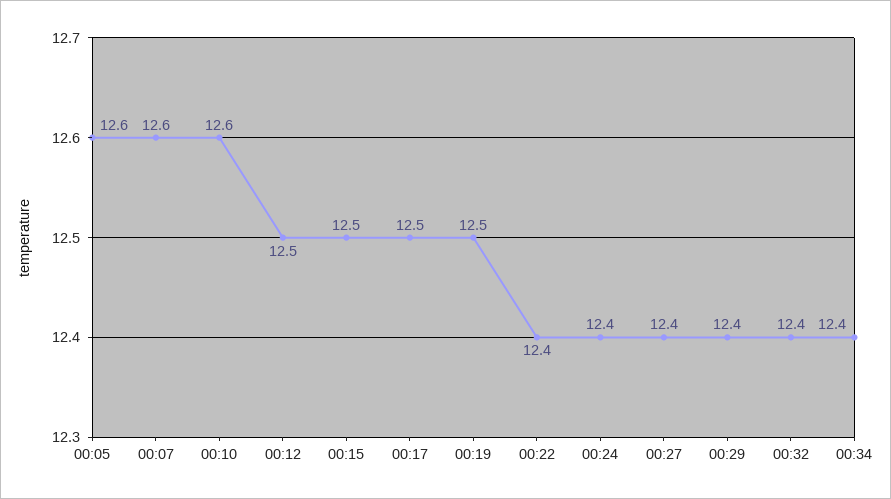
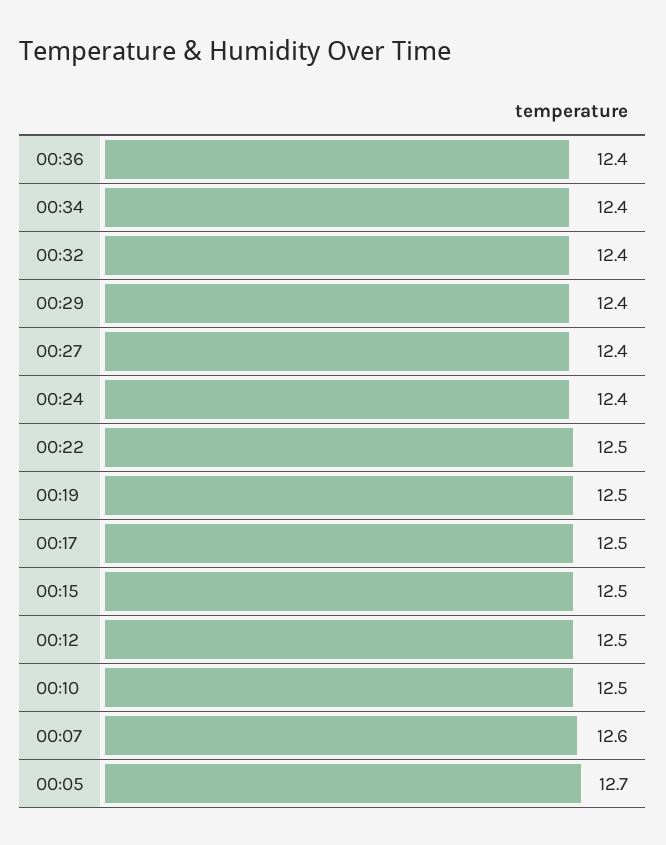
00:05: 12.6 -> 12.7
00:10: 12.6 -> 12.5
00:22: 12.4 -> 12.5
00:36: none -> 12.4

